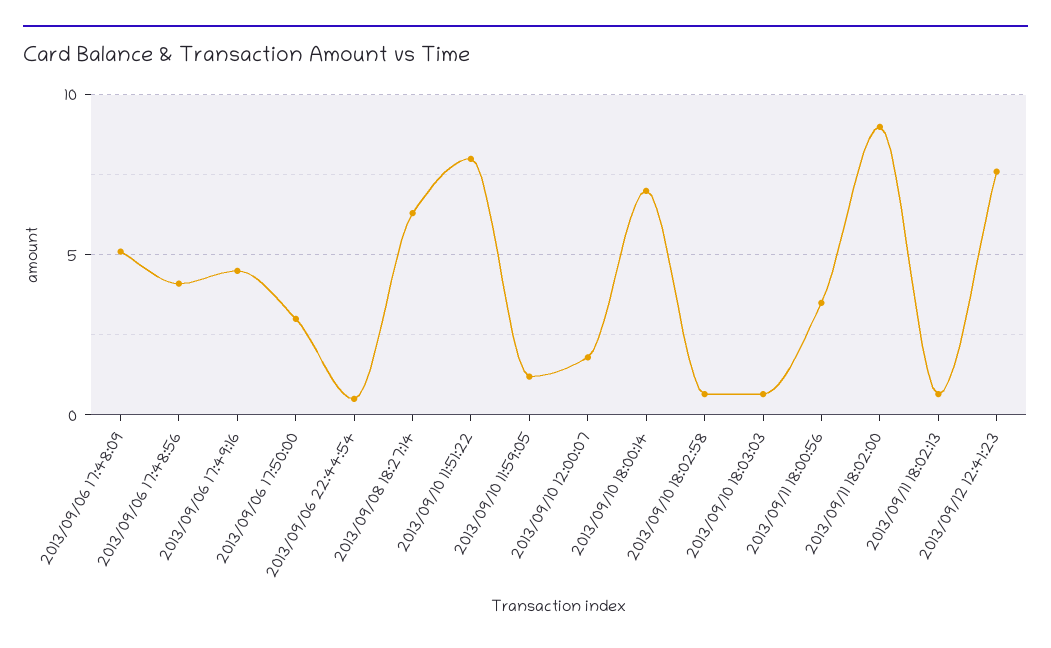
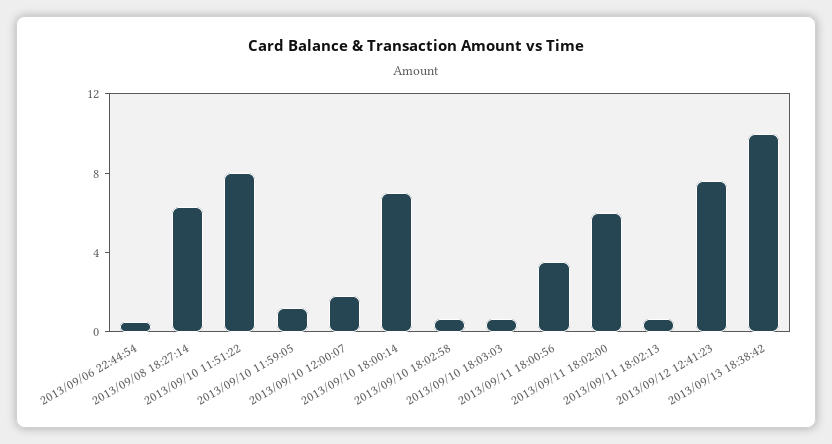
2013/09/06 17:48:09: 5 -> none
2013/09/06 17:48:56: 4 -> none
2013/09/06 17:49:16: 4.5 -> none
2013/09/06 17:50:00: 3 -> none
2013/09/11 18:02:00: 9 -> 6
2013/09/13 18:38:42: none -> 10

